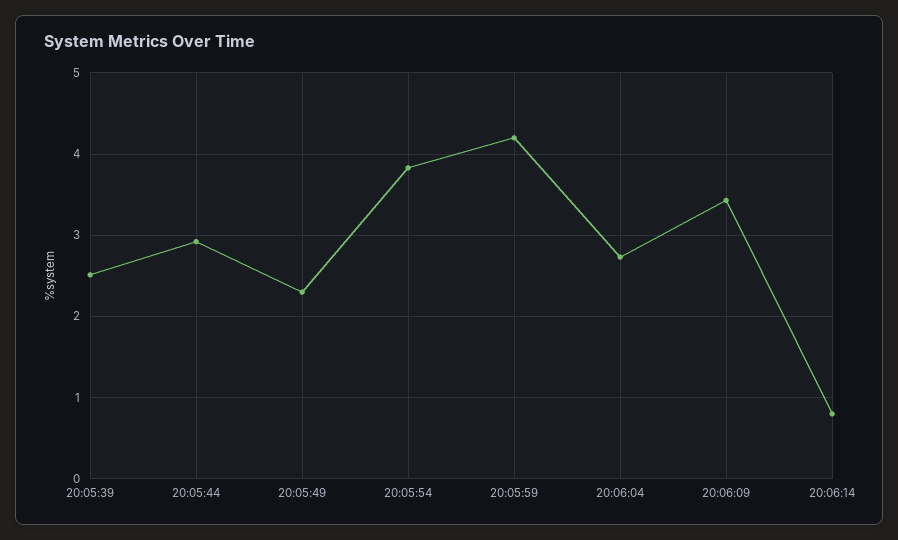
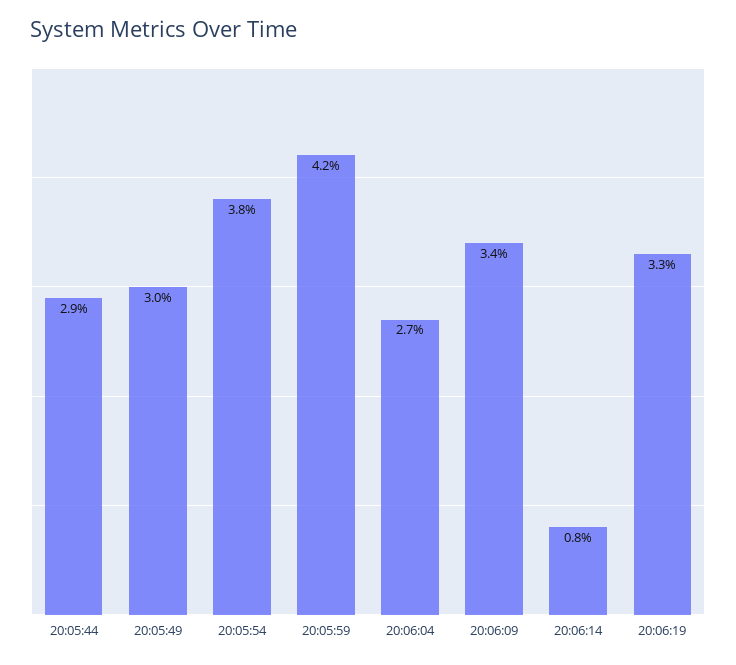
20:05:39: 2.5 -> none
20:05:49: 2.3 -> 3
20:06:19: none -> 3.3

